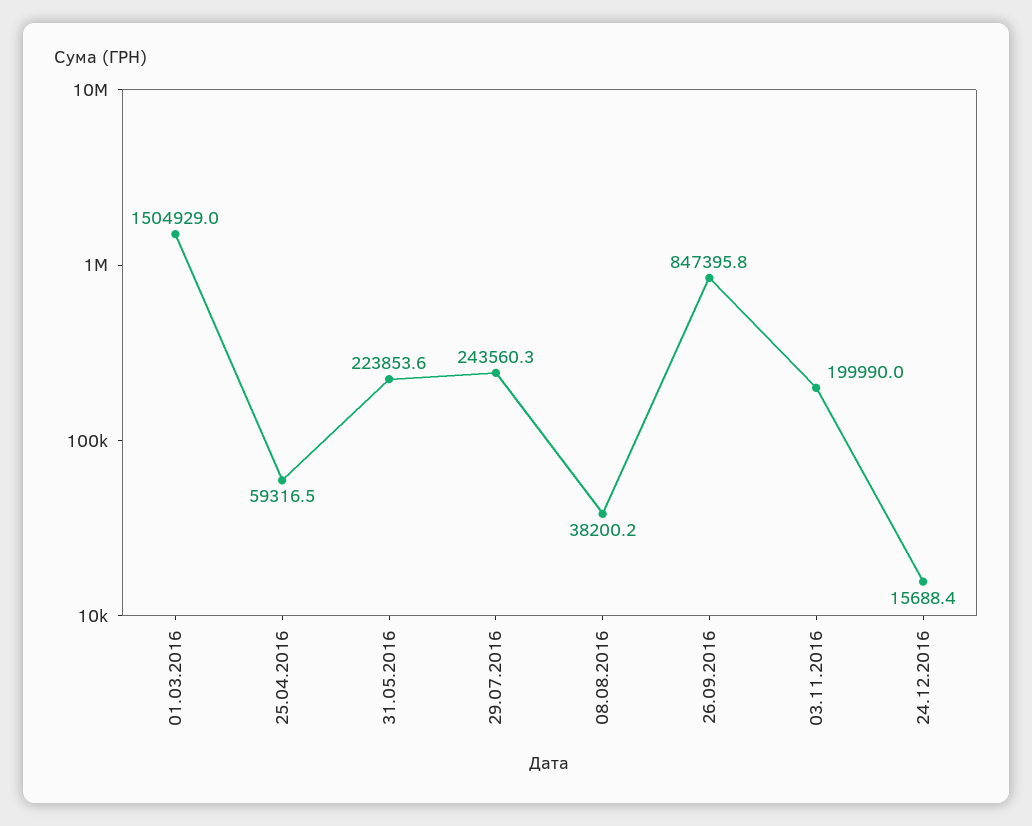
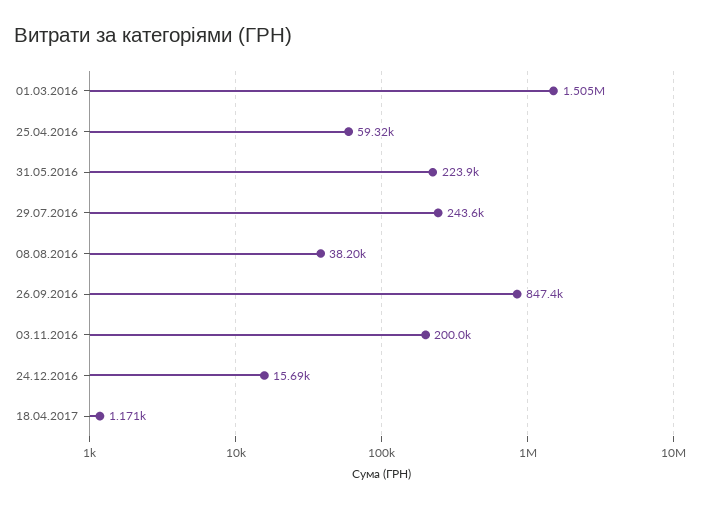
18.04.2017: none -> 1171

